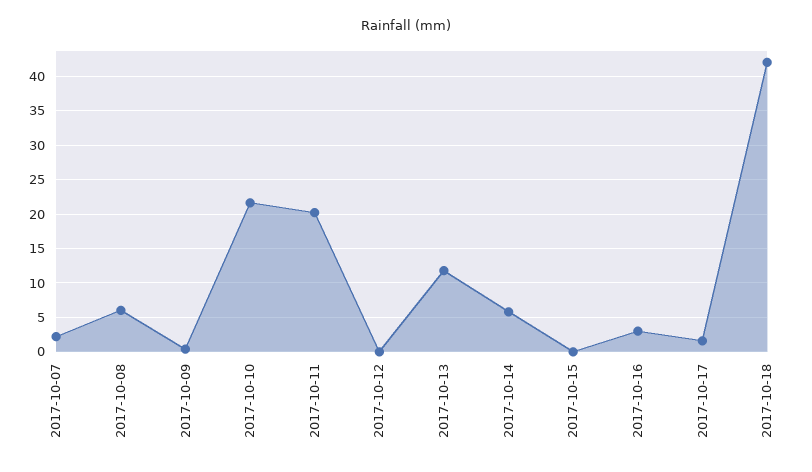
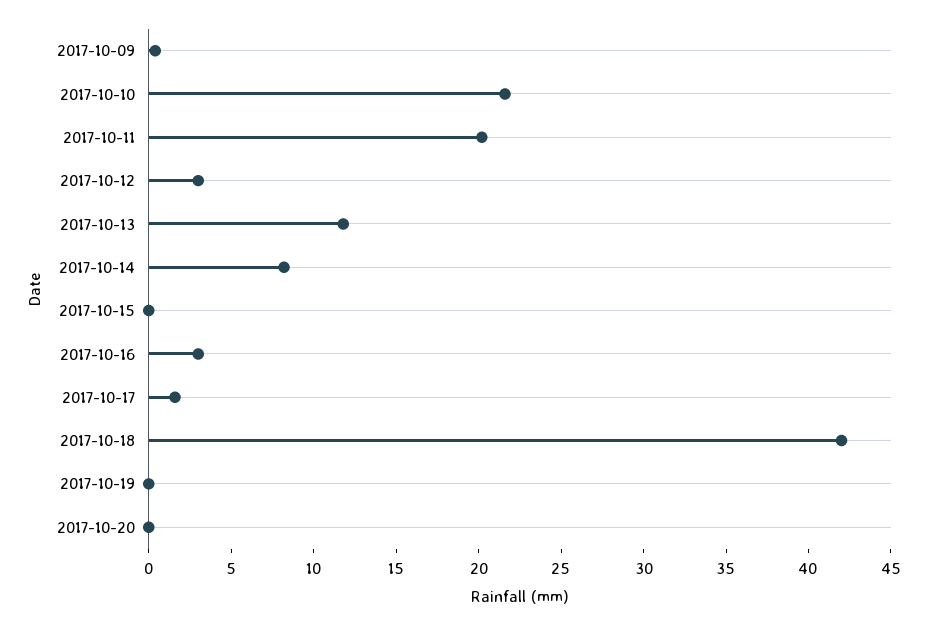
2017-10-07: 2 -> none
2017-10-08: 6 -> none
2017-10-12: 0 -> 3
2017-10-14: 6 -> 8
2017-10-19: none -> 0
2017-10-20: none -> 0

